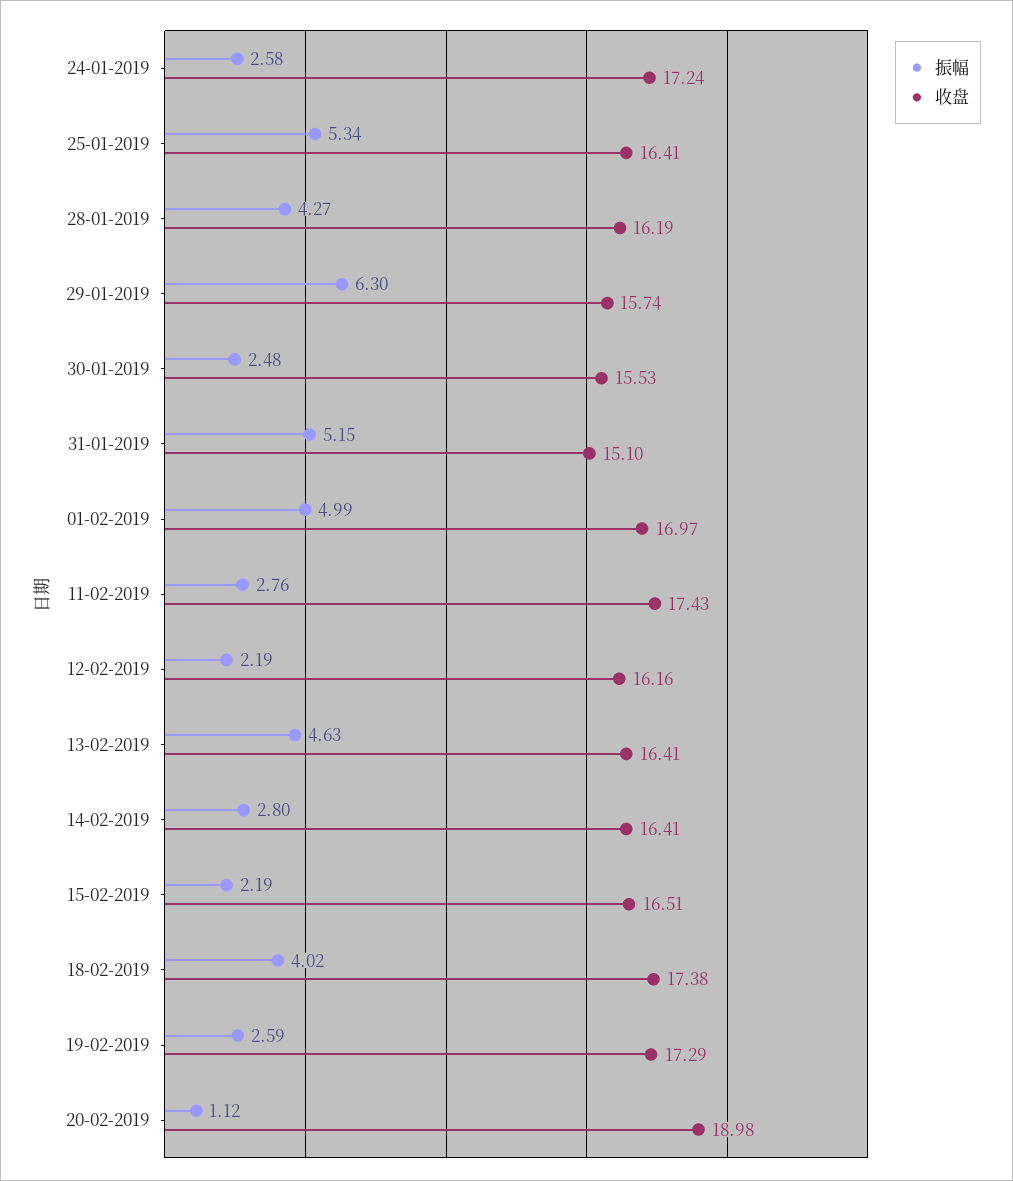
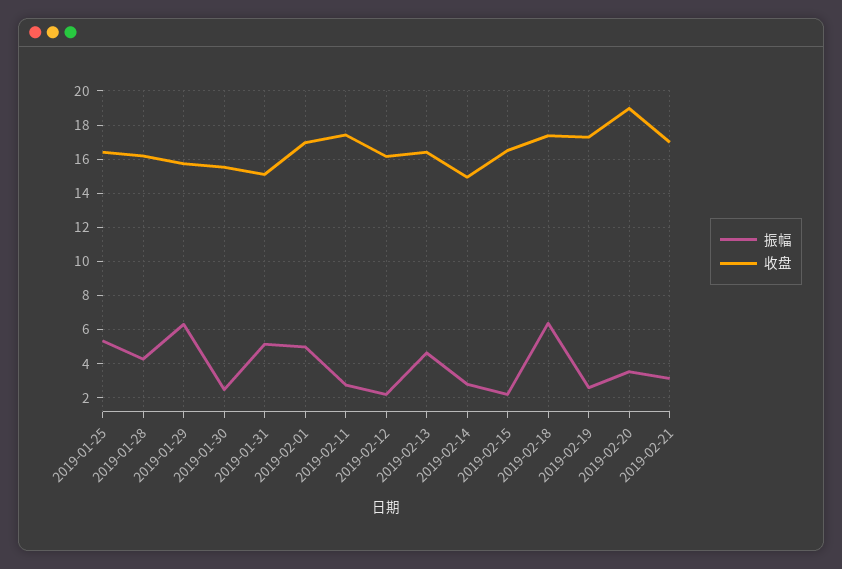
振幅, 24-01-2019: 2.58 -> none
收盘, 24-01-2019: 17.24 -> none
收盘, 14-02-2019: 16.41 -> 15
振幅, 18-02-2019: 4.02 -> 6.5
振幅, 20-02-2019: 1.12 -> 3.5
振幅, 2019-02-21: none -> 3
收盘, 2019-02-21: none -> 17

